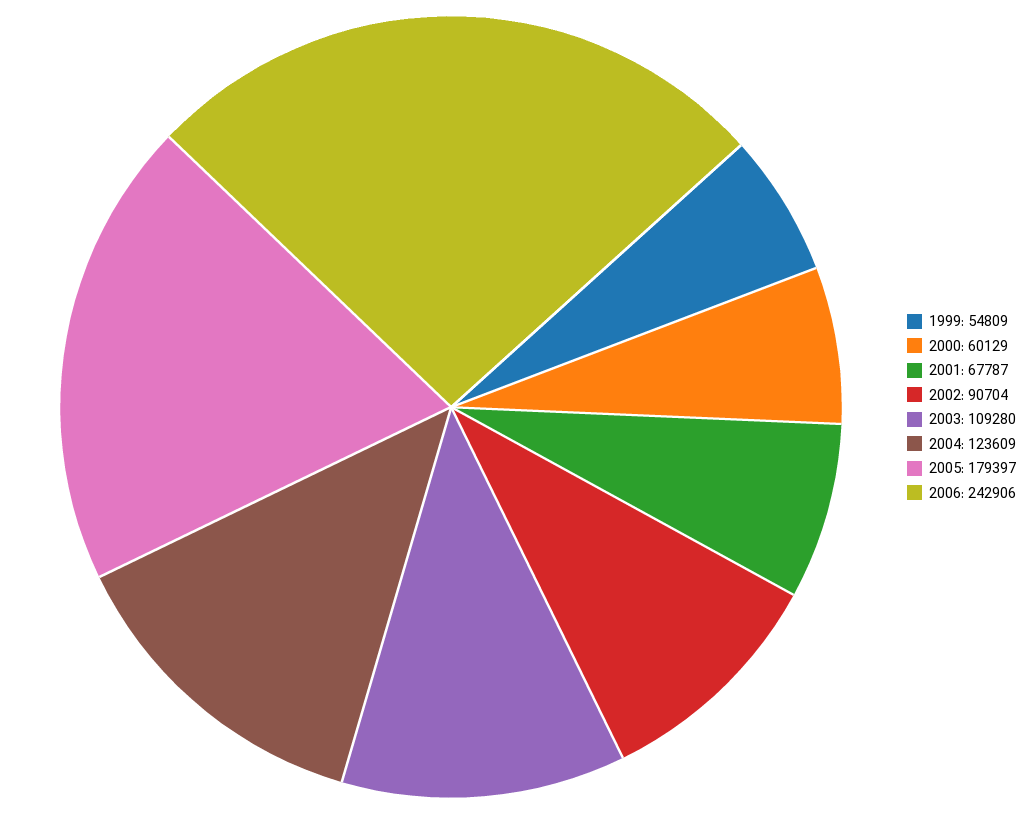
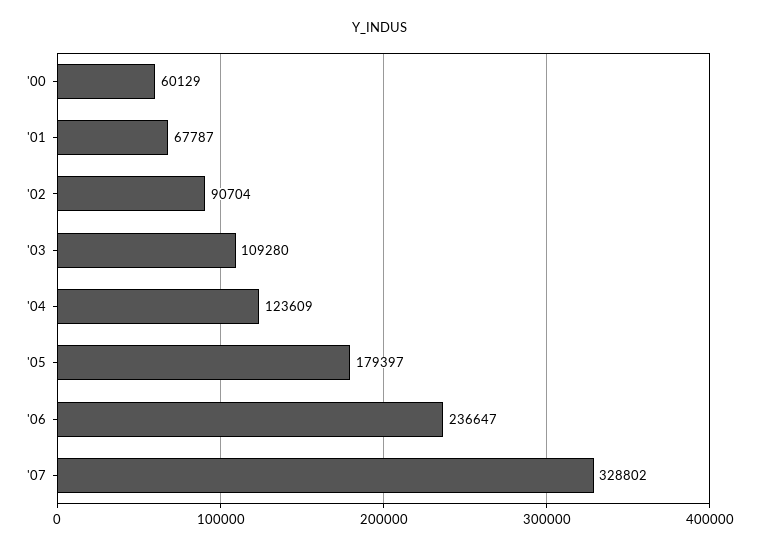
1999: 54809 -> none
2006: 242906 -> 236647
'07: none -> 328802

